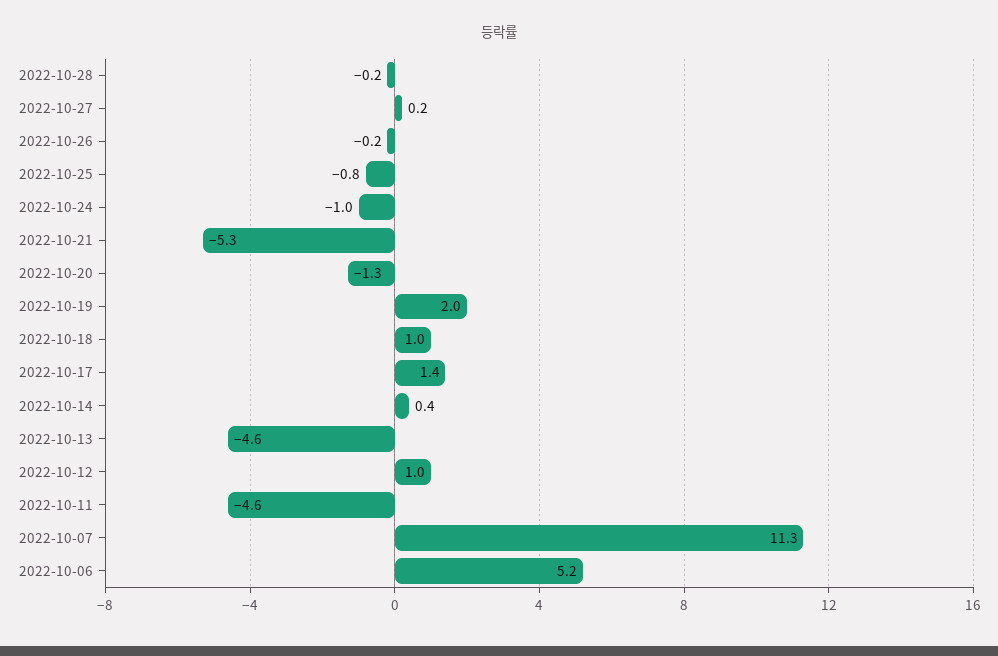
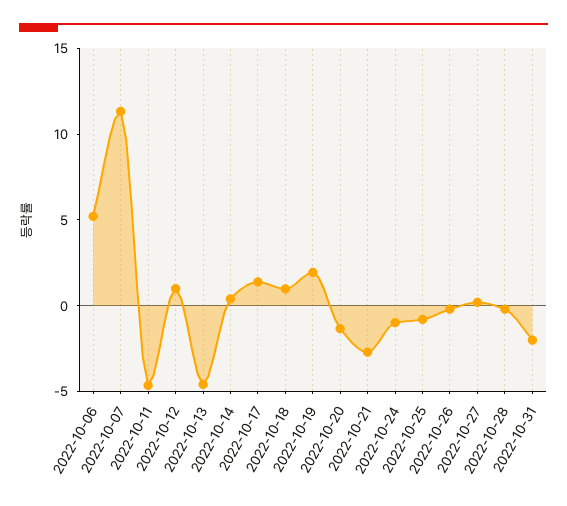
2022-10-21: -5.3 -> -3
2022-10-31: none -> -2

